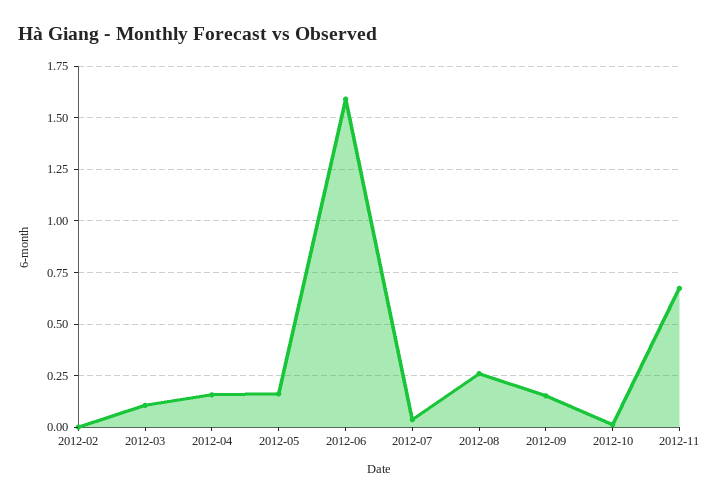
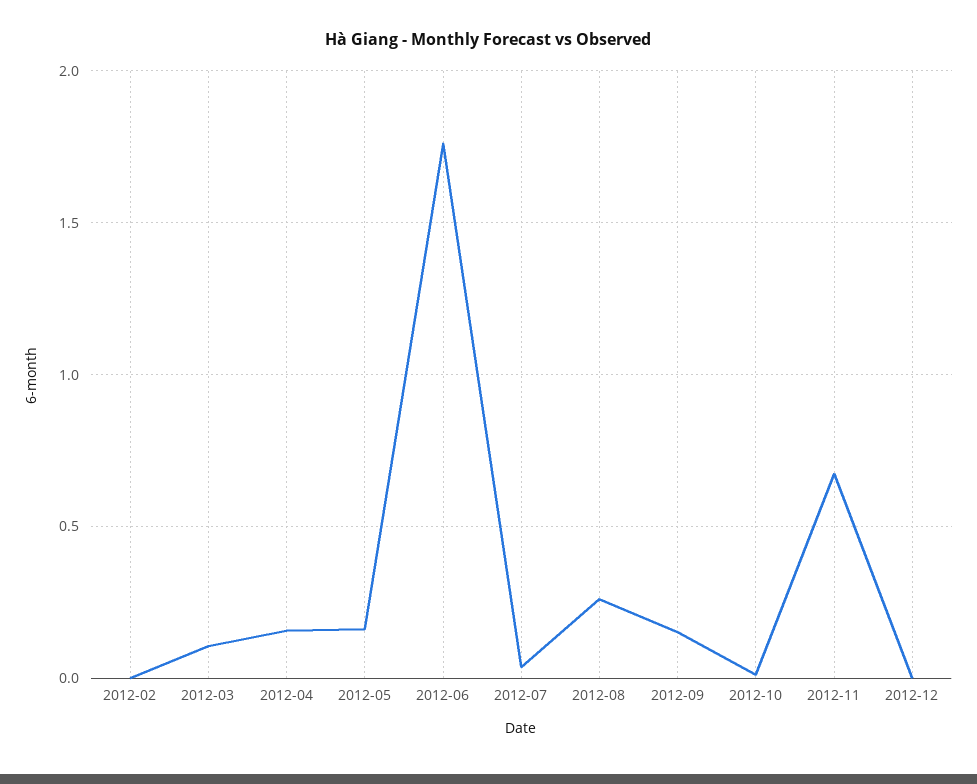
2012-06: 1.6 -> 1.75
2012-12: none -> 0

